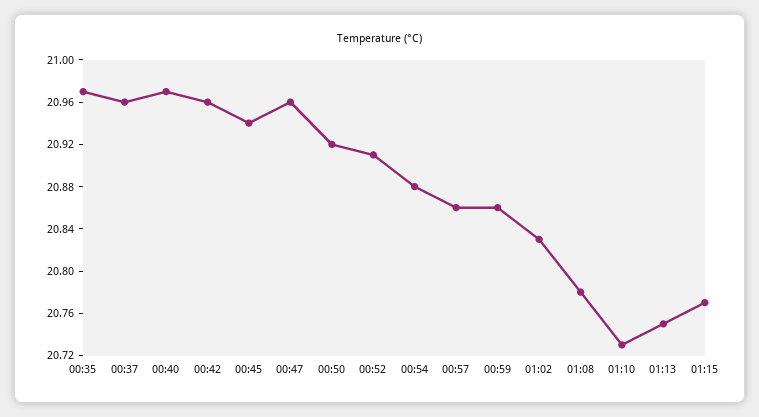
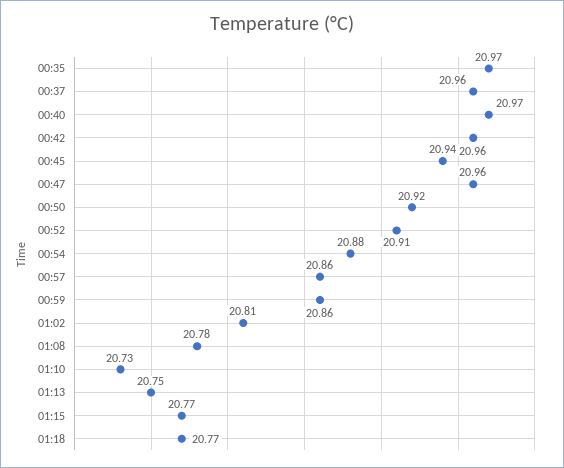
01:02: 20.83 -> 20.81
01:18: none -> 20.77

